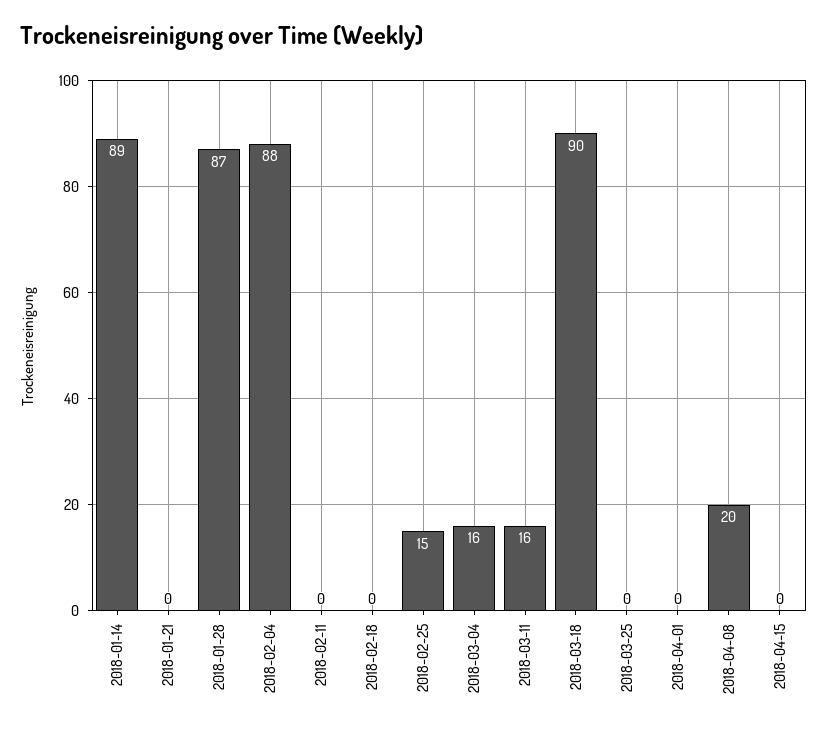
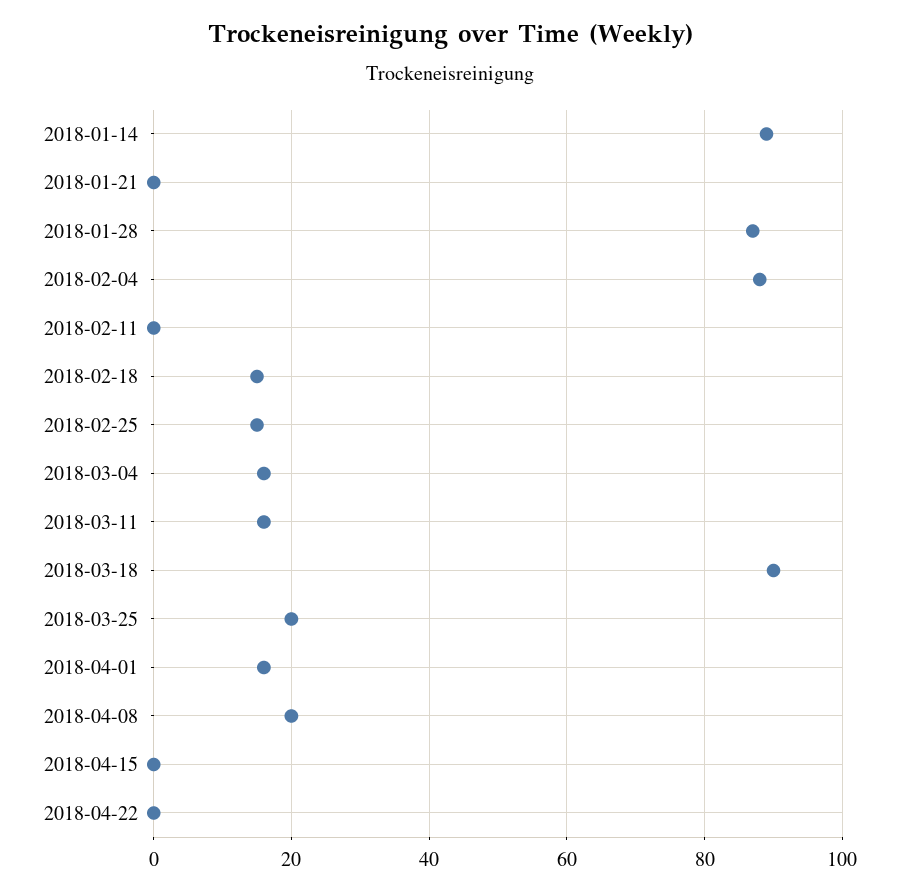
2018-02-18: 0 -> 15
2018-03-25: 0 -> 20
2018-04-01: 0 -> 15
2018-04-22: none -> 0

